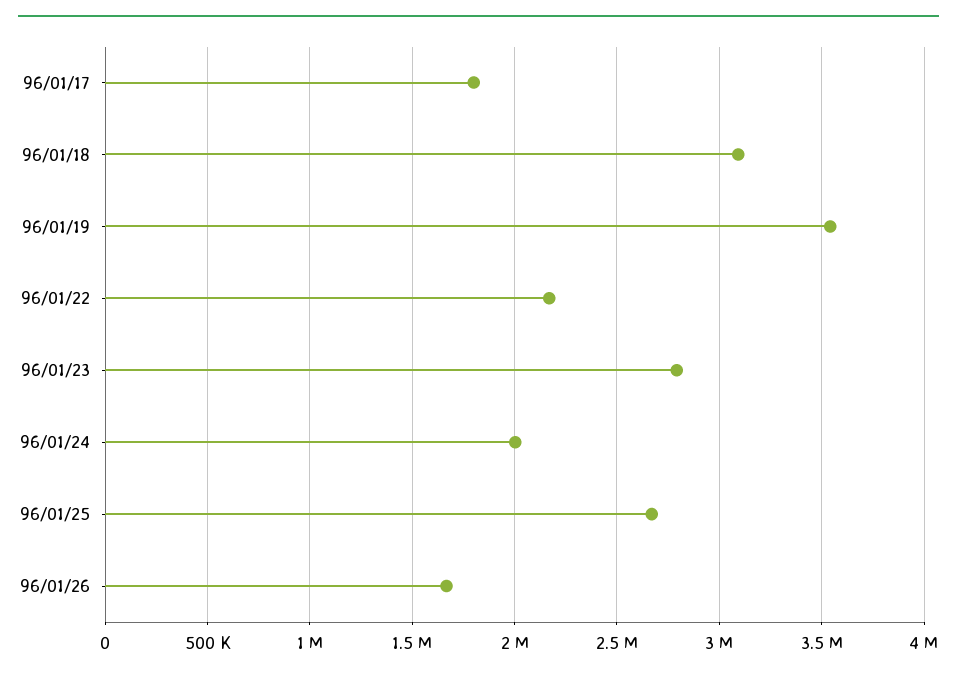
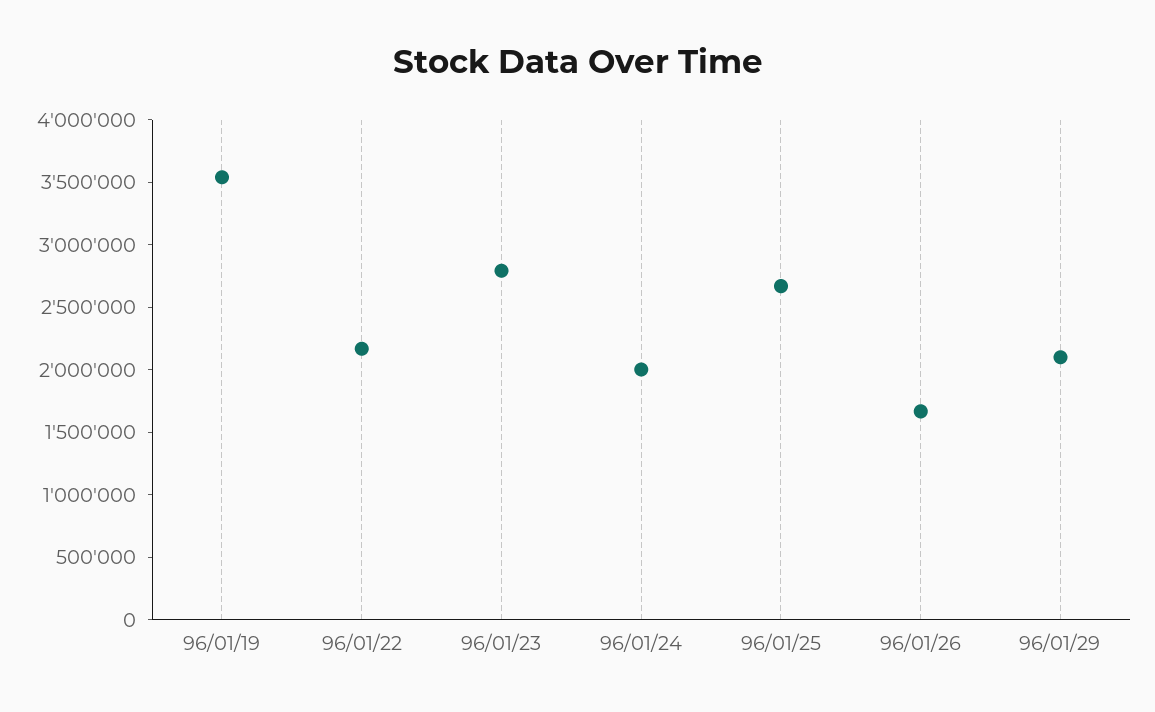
96/01/17: 1800000 -> none
96/01/18: 3100000 -> none
96/01/29: none -> 2100000

